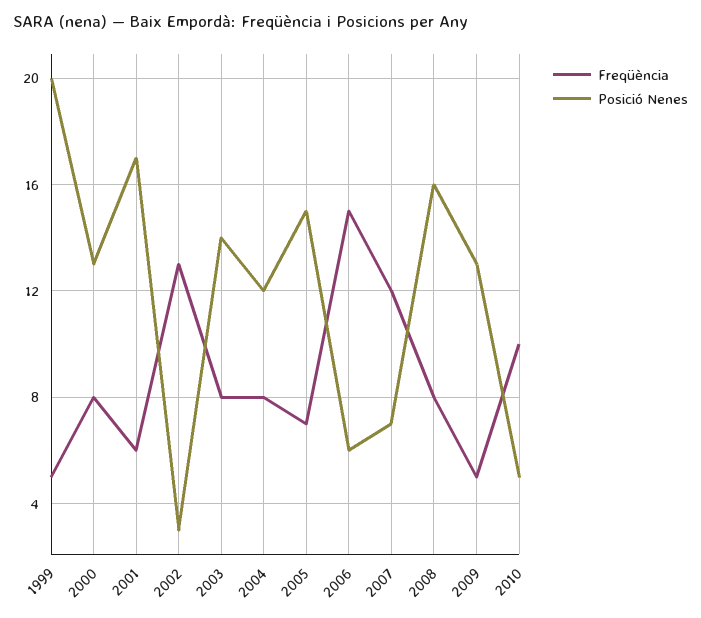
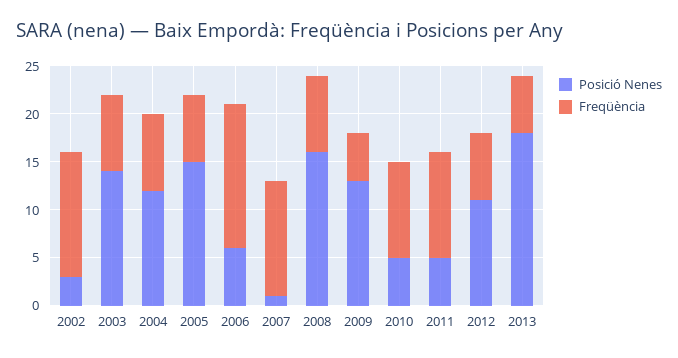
Freqüència, 1999: 5 -> none
Posició Nenes, 1999: 20 -> none
Freqüència, 2000: 8 -> none
Posició Nenes, 2000: 13 -> none
Freqüència, 2001: 6 -> none
Posició Nenes, 2001: 17 -> none
Posició Nenes, 2007: 7 -> 1
Posició Nenes, 2011: none -> 5
Freqüència, 2011: none -> 11
Posició Nenes, 2012: none -> 11
Freqüència, 2012: none -> 7
Posició Nenes, 2013: none -> 18
Freqüència, 2013: none -> 6

